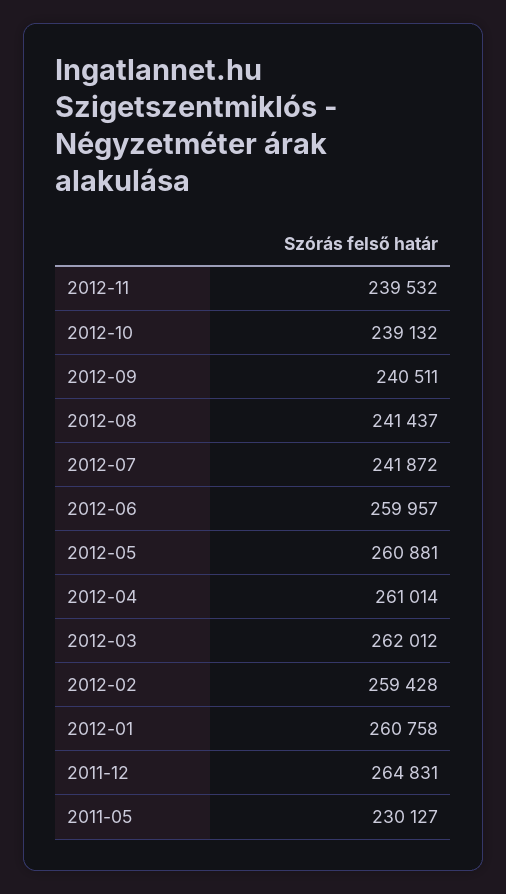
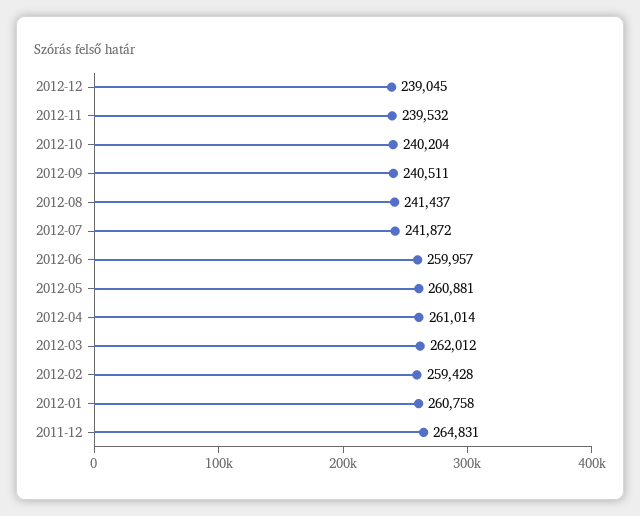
2012-10: 239132 -> 240204
2011-05: 230127 -> none
2012-12: none -> 239045

